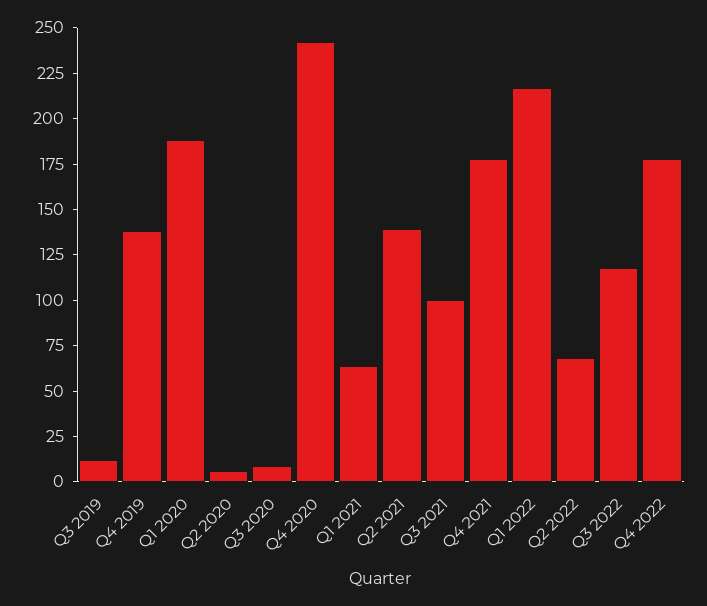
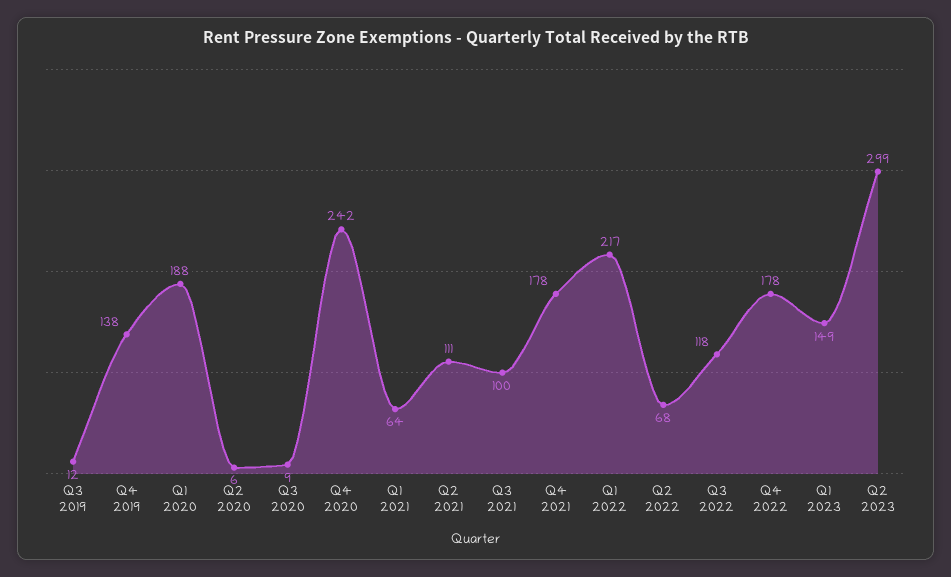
Q2 2021: 140 -> 111
Q1 2023: none -> 149
Q2 2023: none -> 299

